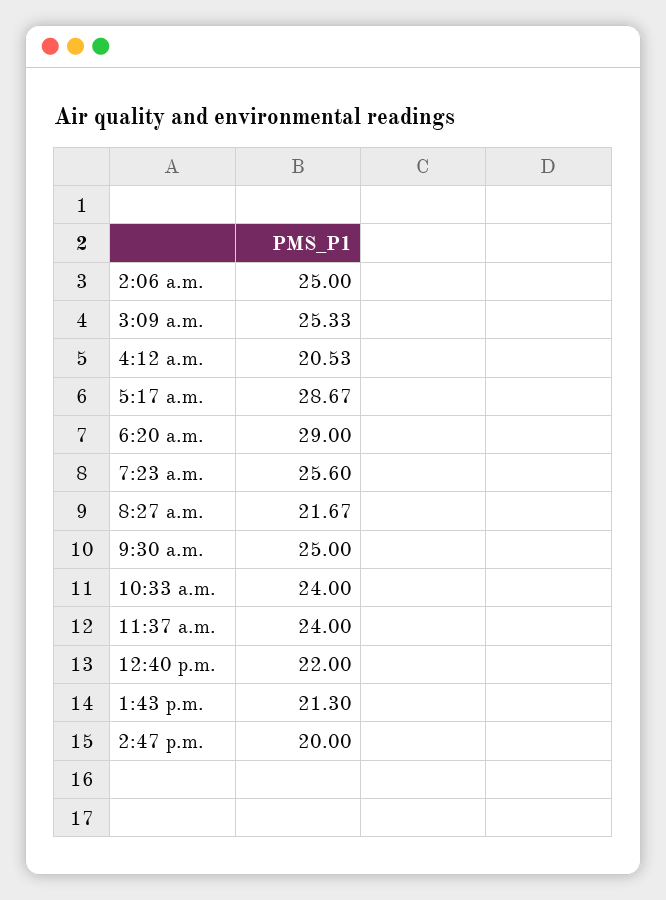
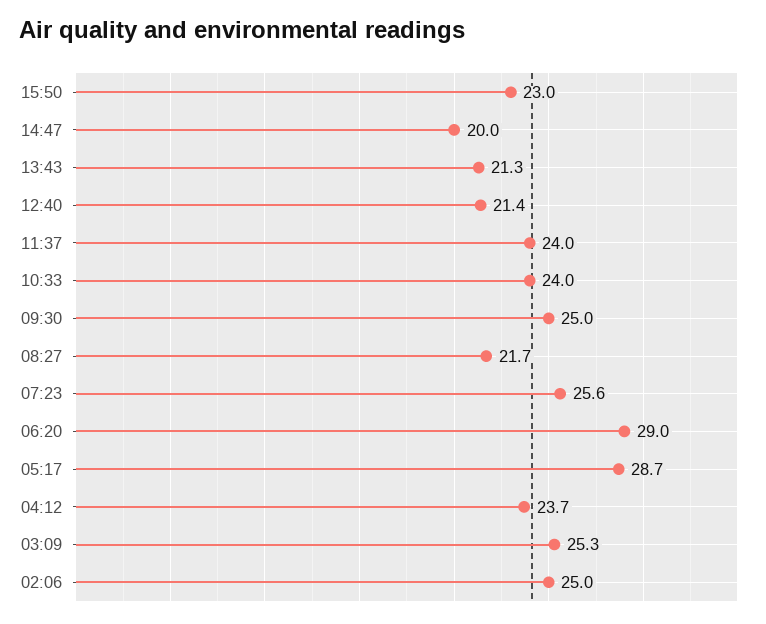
4:12 a.m.: 20.53 -> 23.7
12:40 p.m.: 22 -> 21.4
15:50: none -> 23

